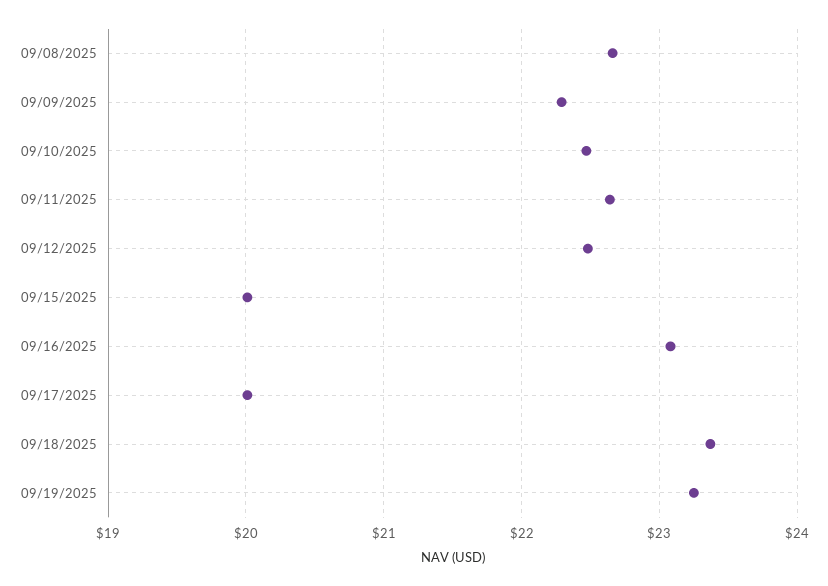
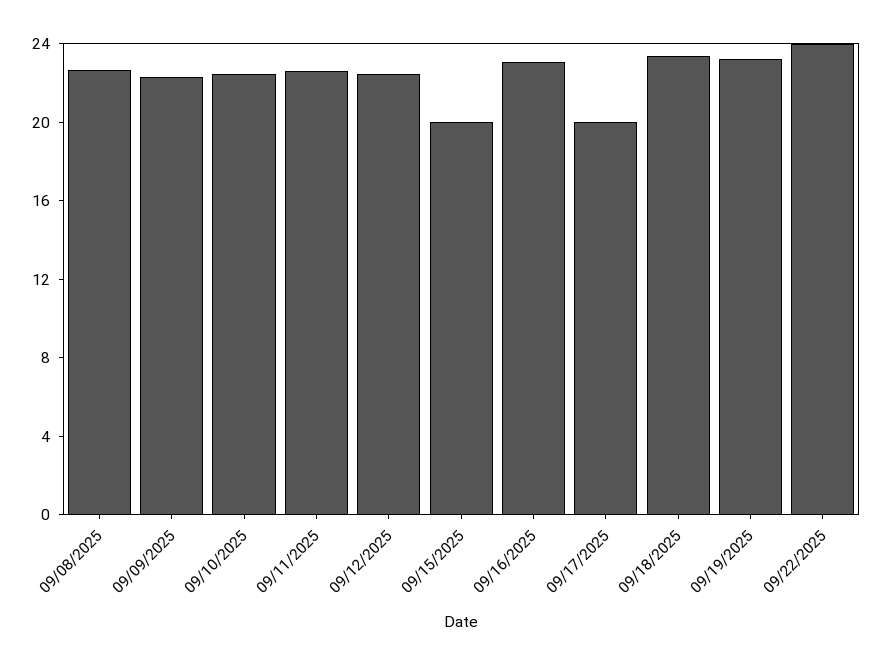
09/22/2025: none -> 24

